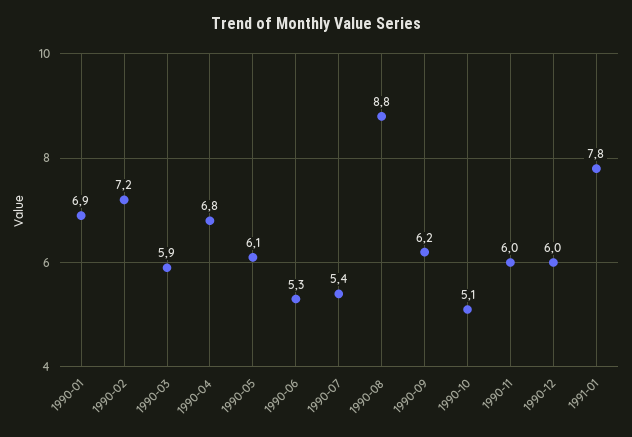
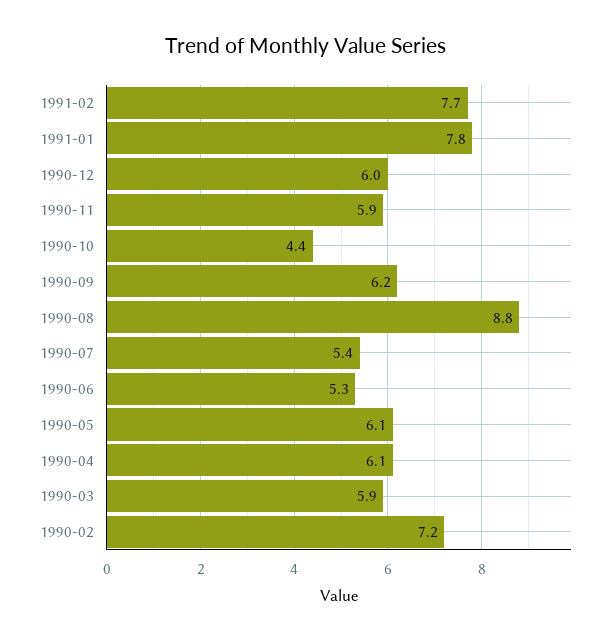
1990-01: 6.9 -> none
1990-04: 6.8 -> 6.1
1990-10: 5.1 -> 4.4
1990-11: 6 -> 5.9
1991-02: none -> 7.7

